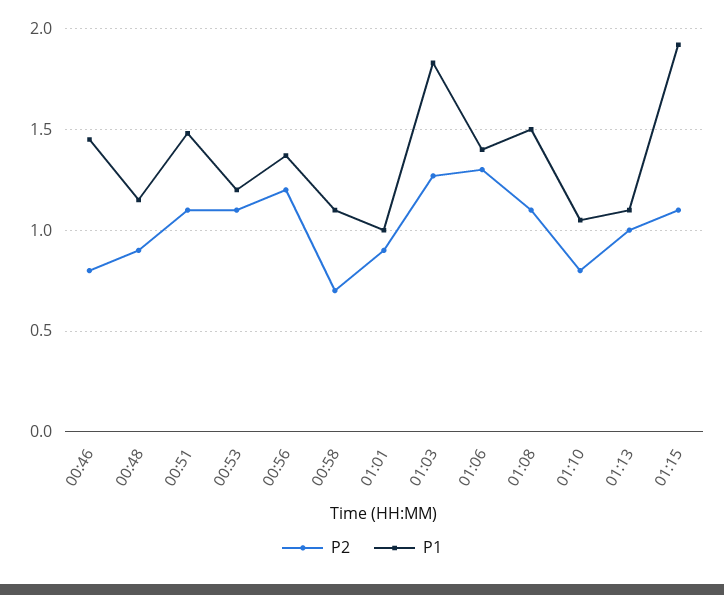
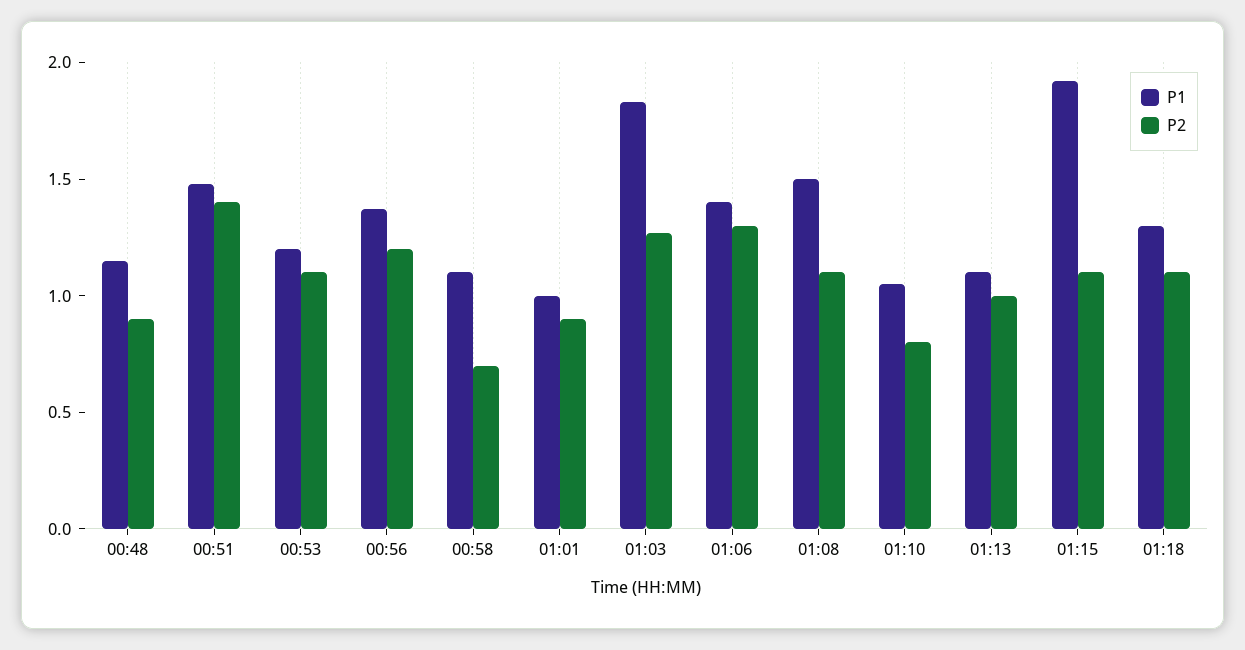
P2, 00:46: 0.8 -> none
P1, 00:46: 1.45 -> none
P2, 00:51: 1.1 -> 1.4
P1, 01:18: none -> 1.3
P2, 01:18: none -> 1.1

